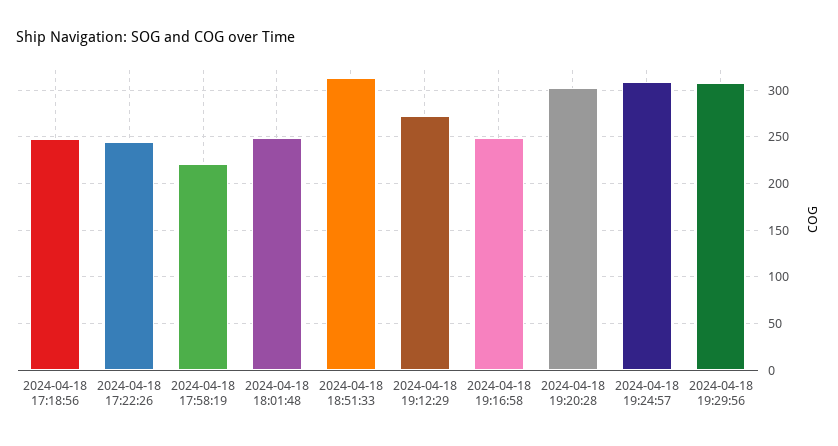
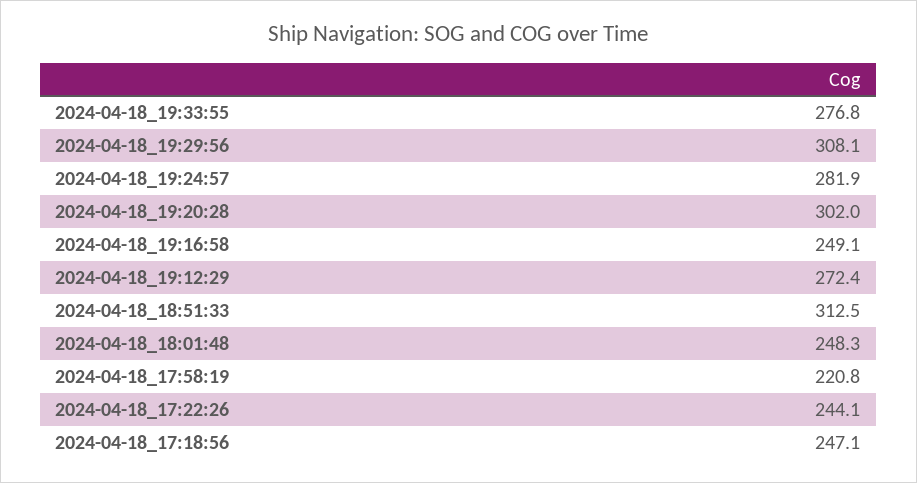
2024-04-18 19:24:57: 310 -> 281.9
2024-04-18_19:33:55: none -> 276.8

